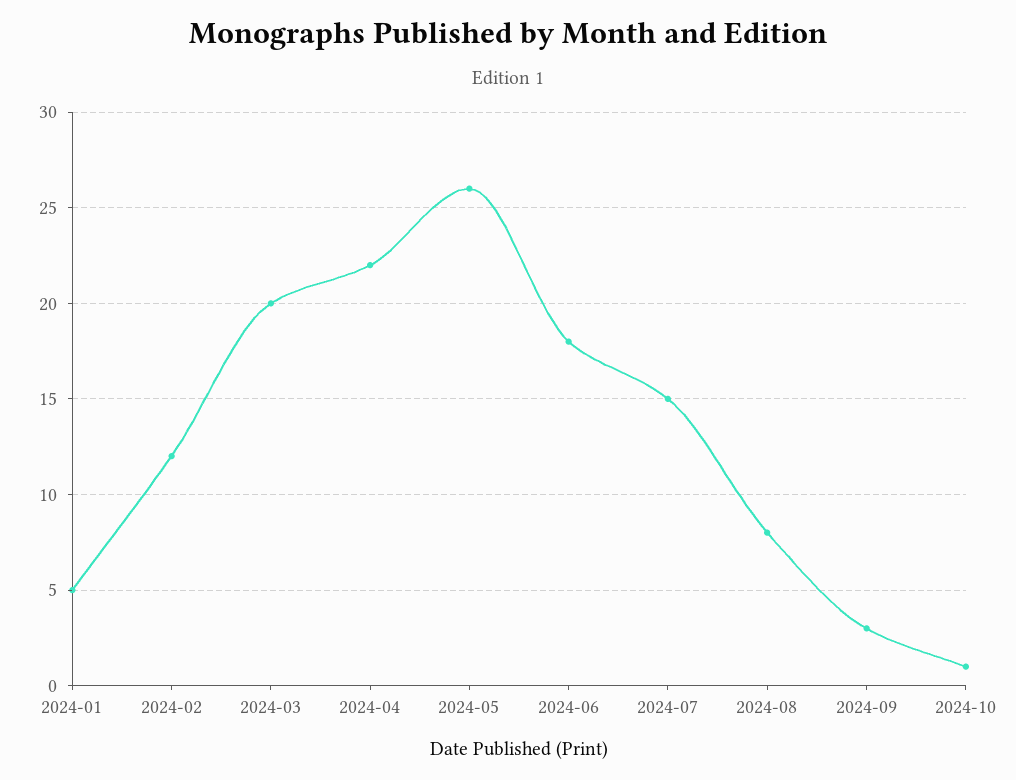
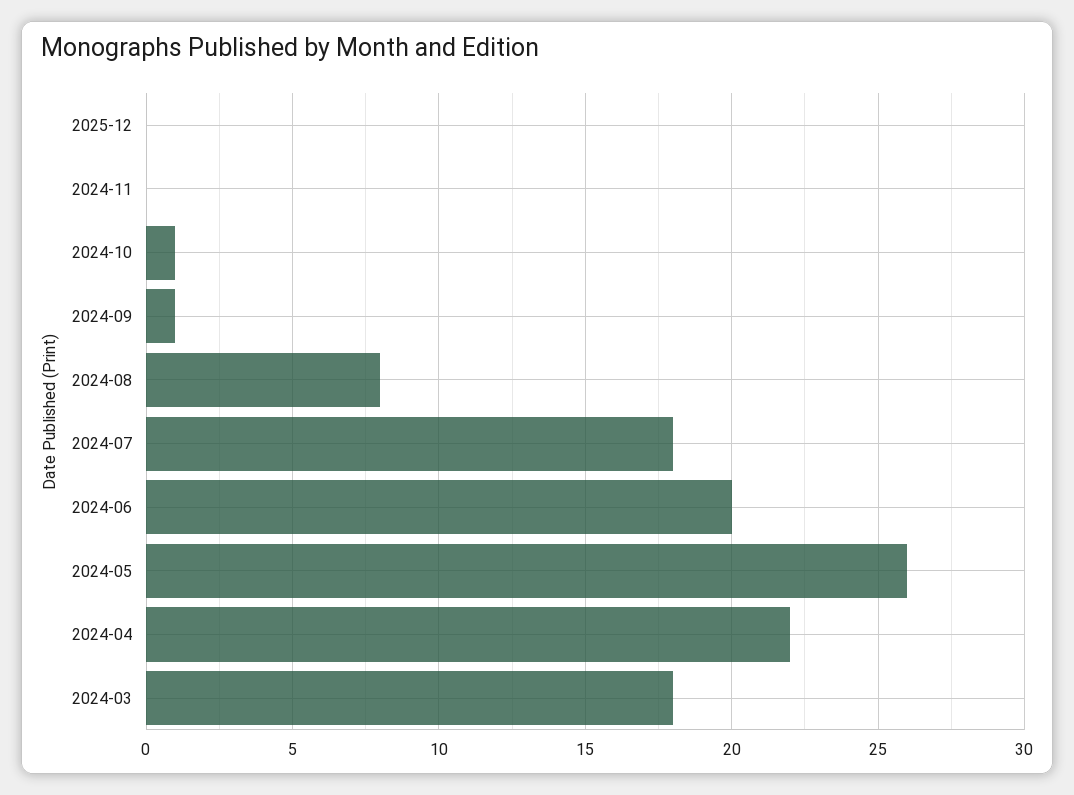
2024-01: 5 -> none
2024-02: 12 -> none
2024-03: 20 -> 18
2024-06: 18 -> 20
2024-07: 15 -> 18
2024-09: 3 -> 1
2025-12: none -> 0
2024-11: none -> 0

